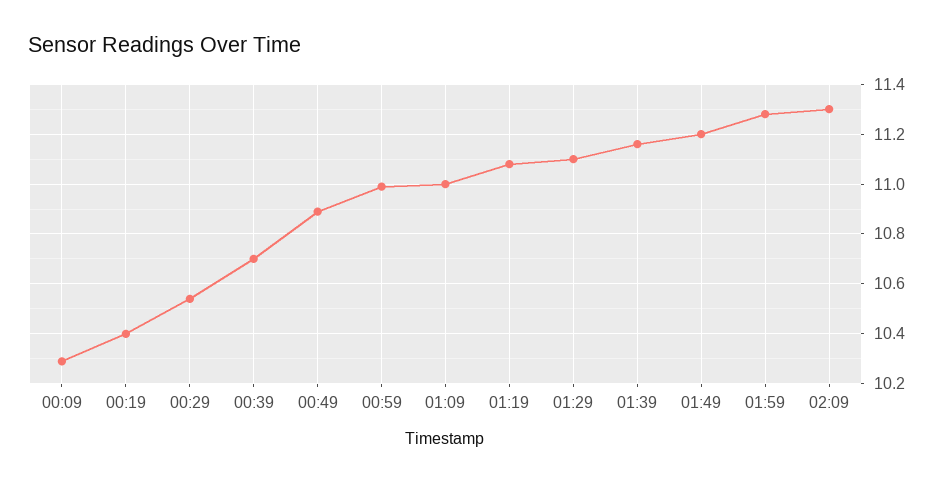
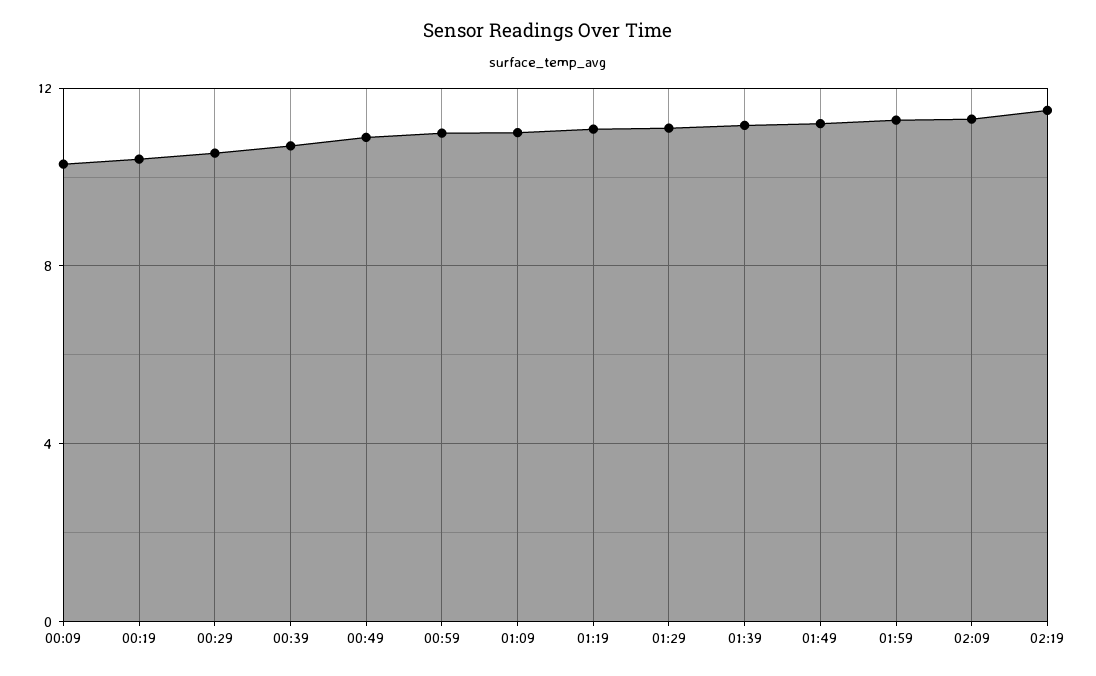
02:19: none -> 11.5

